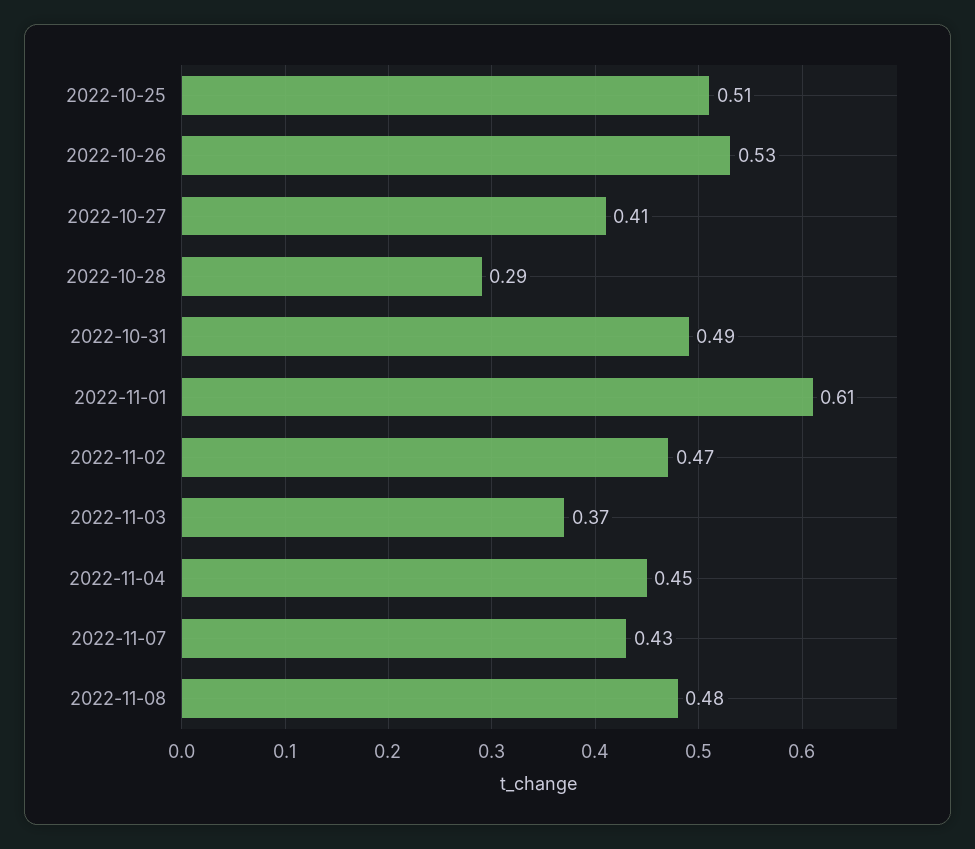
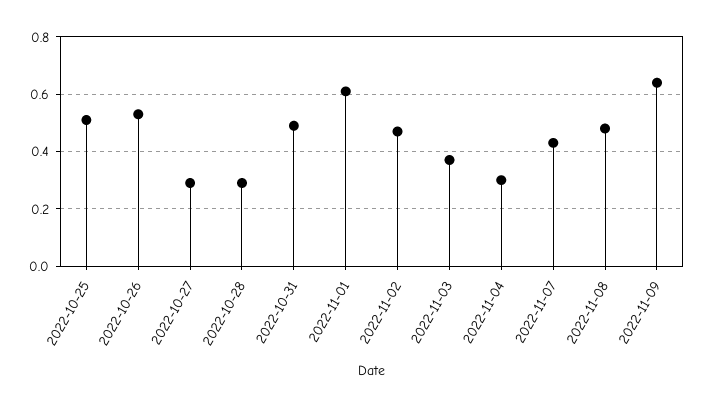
2022-10-27: 0.41 -> 0.3
2022-11-04: 0.45 -> 0.3
2022-11-09: none -> 0.65

